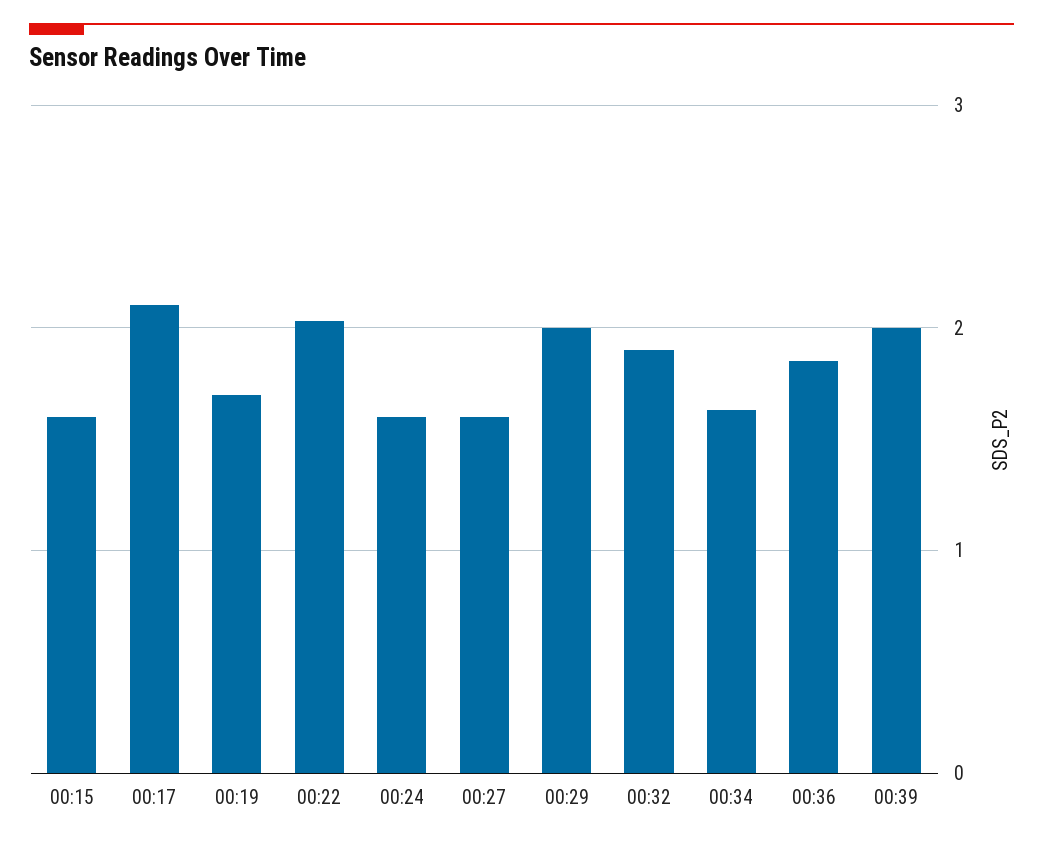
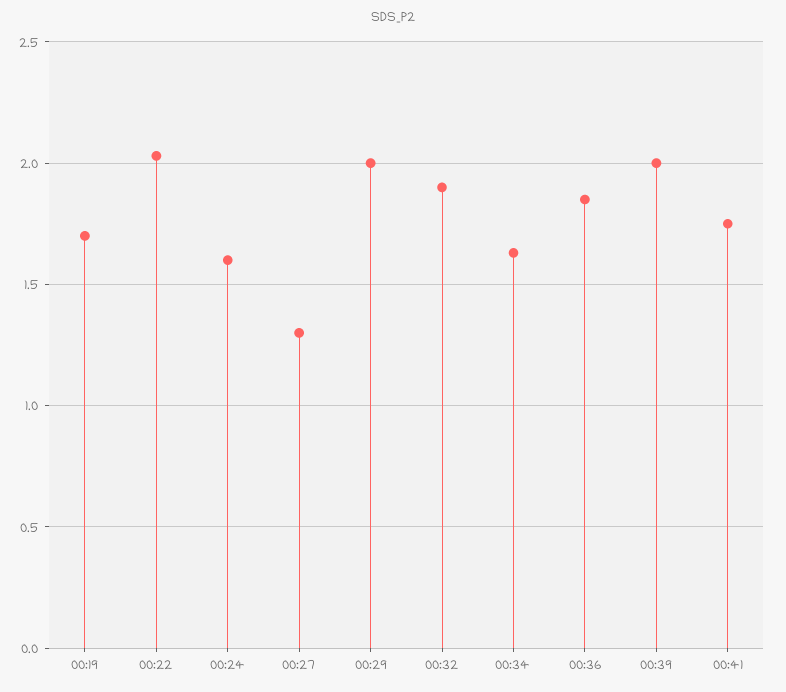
00:15: 1.6 -> none
00:17: 2.1 -> none
00:27: 1.6 -> 1.3
00:41: none -> 1.75

